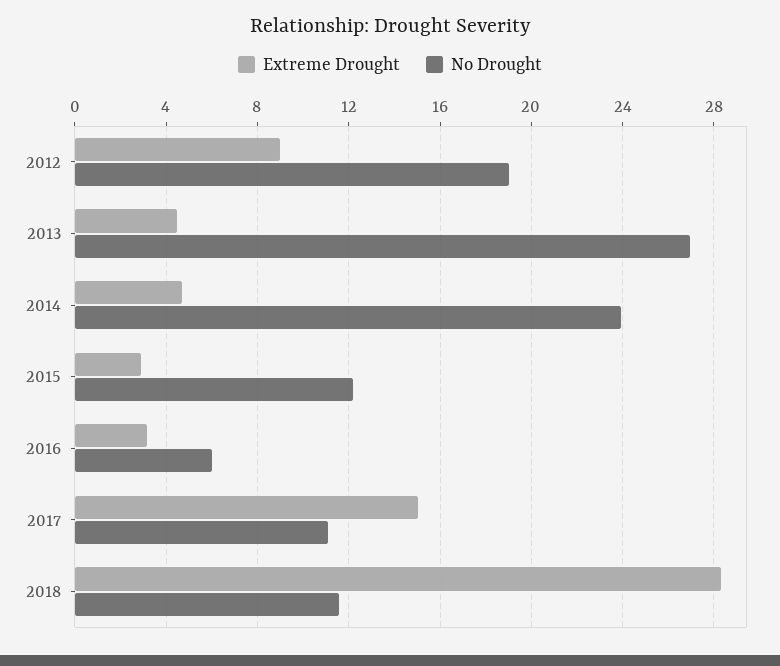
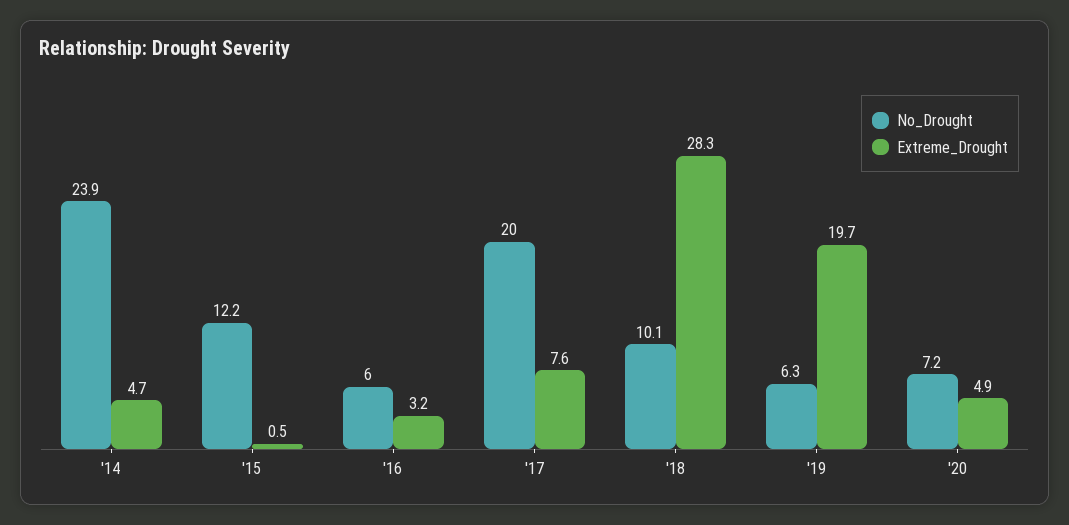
Extreme Drought, 2012: 9 -> none
No Drought, 2012: 19 -> none
Extreme Drought, 2013: 4.5 -> none
No Drought, 2013: 27 -> none
Extreme Drought, 2015: 3 -> 0.5
Extreme Drought, 2017: 15 -> 7.6
No Drought, 2017: 11 -> 20
No Drought, 2018: 11.5 -> 10.1
No Drought, '19: none -> 6.3
Extreme Drought, '19: none -> 19.7
No Drought, '20: none -> 7.2
Extreme Drought, '20: none -> 4.9

